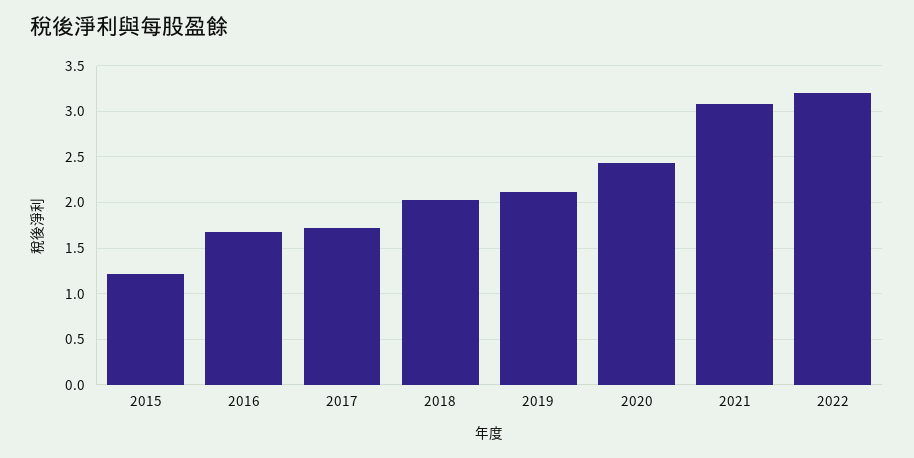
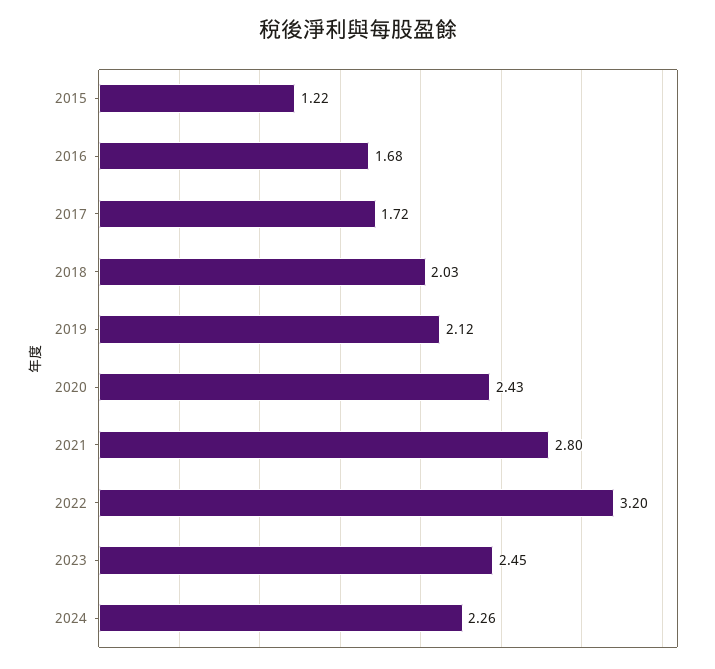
2021: 3.1 -> 2.8
2023: none -> 2.45
2024: none -> 2.26

